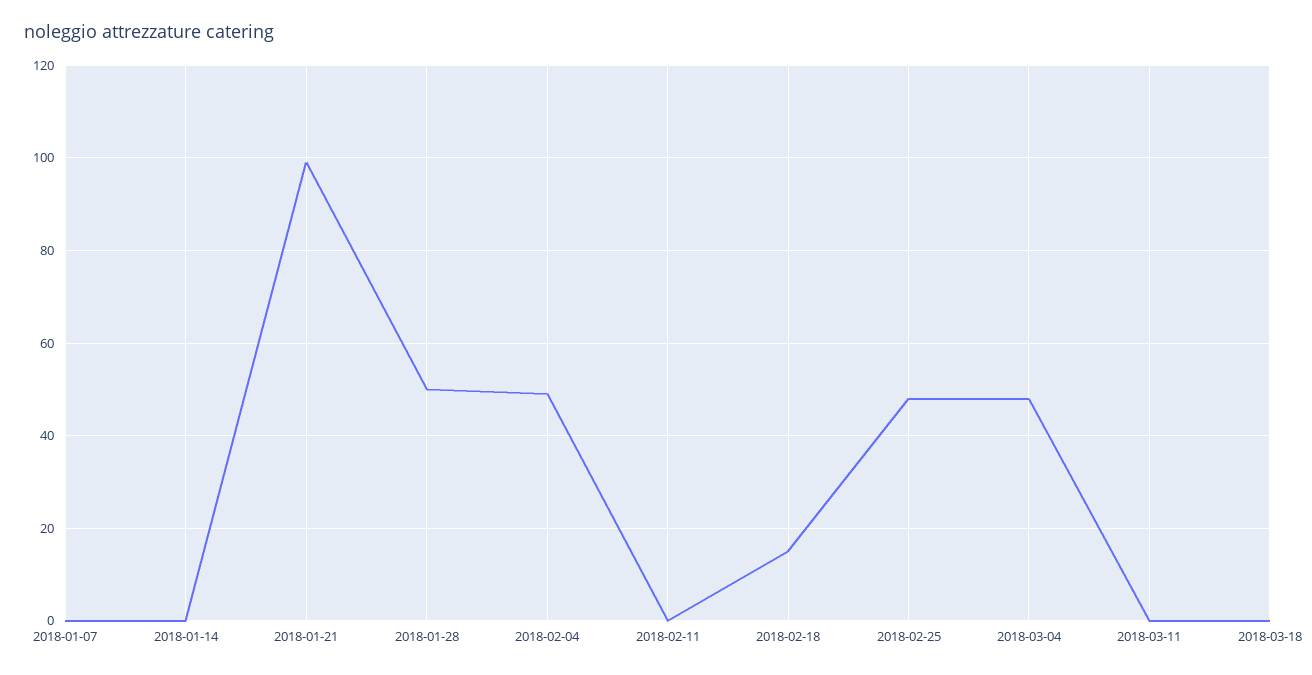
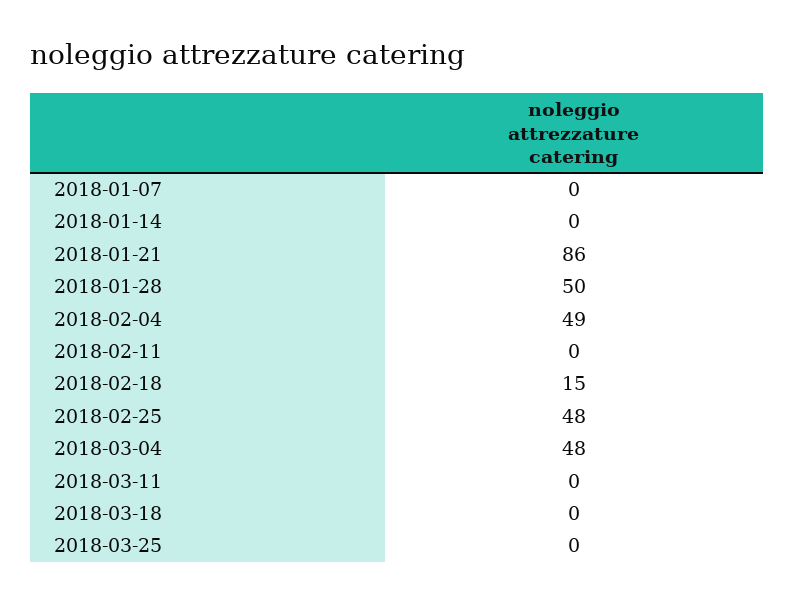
2018-01-21: 100 -> 86
2018-03-25: none -> 0

